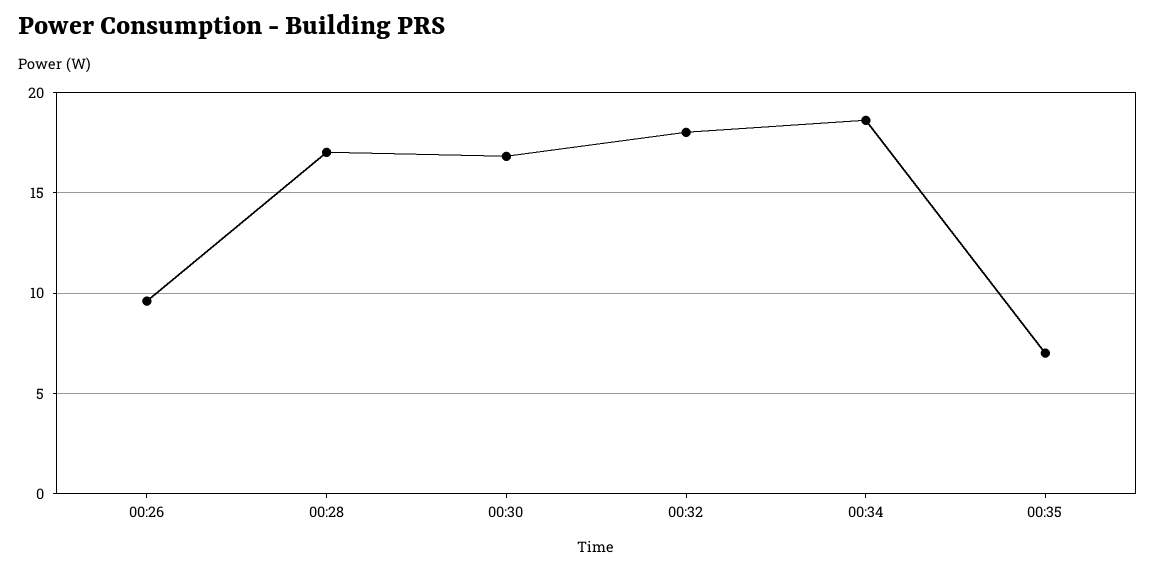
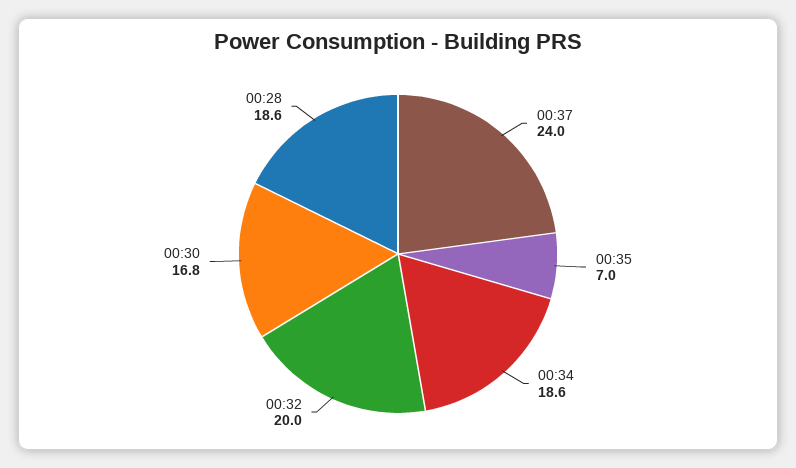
00:26: 9.5 -> none
00:28: 17 -> 18.6
00:32: 18 -> 20
00:37: none -> 24

